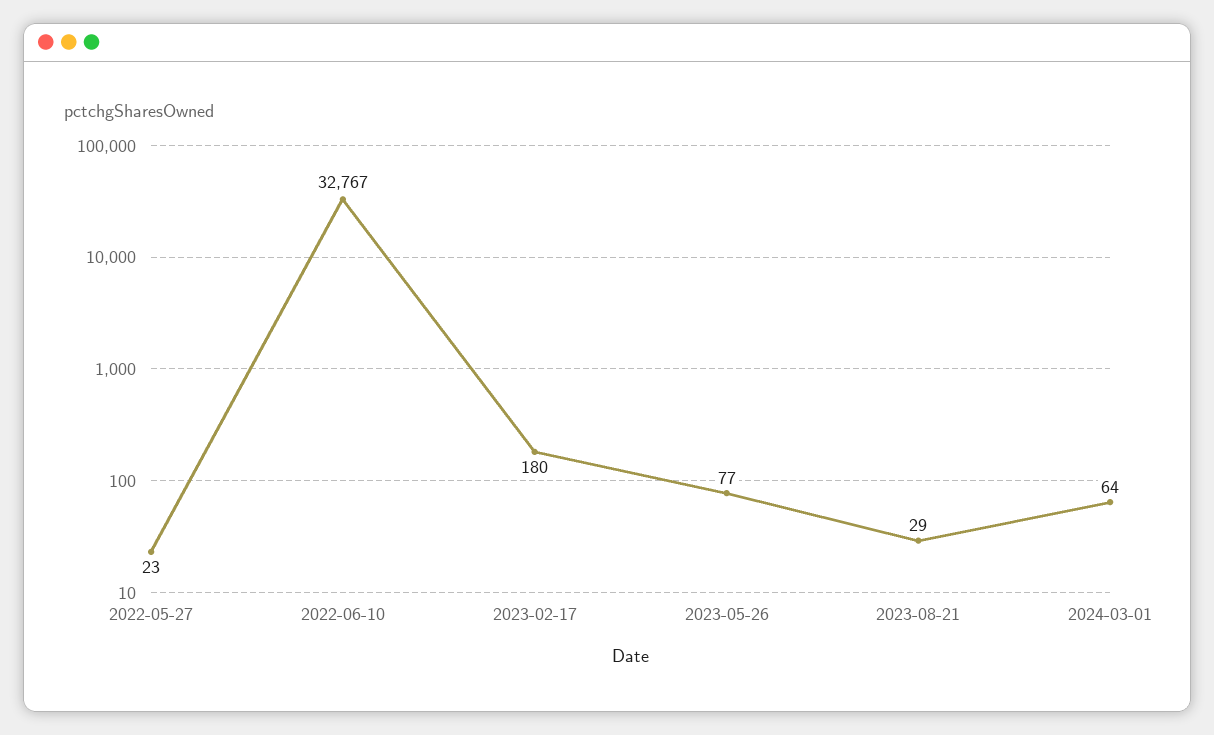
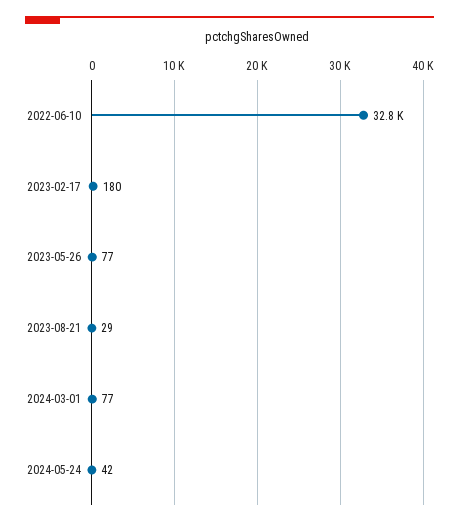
2022-05-27: 23 -> none
2024-03-01: 64 -> 77
2024-05-24: none -> 42

